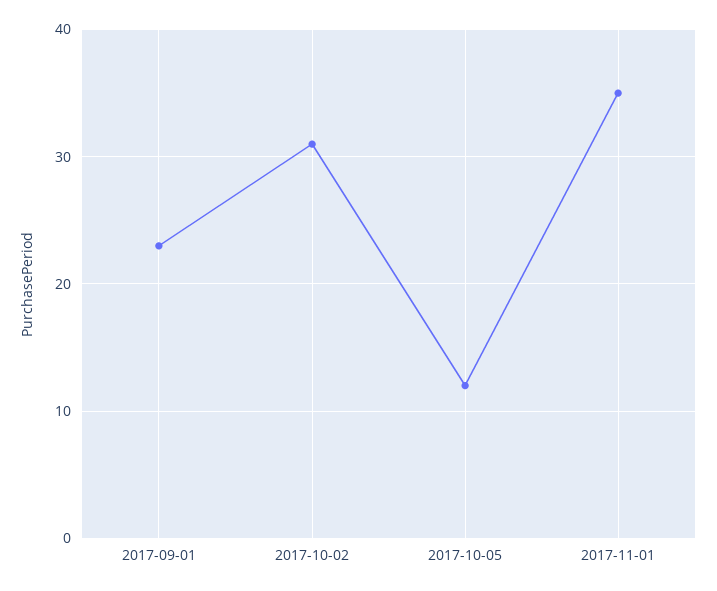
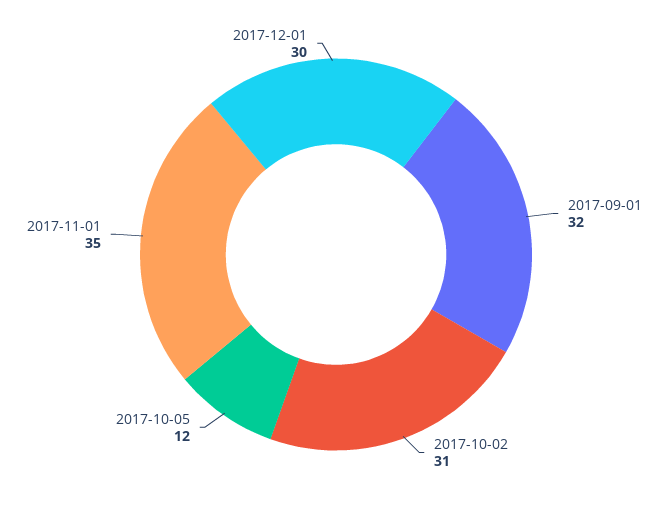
2017-09-01: 23 -> 32
2017-12-01: none -> 30

